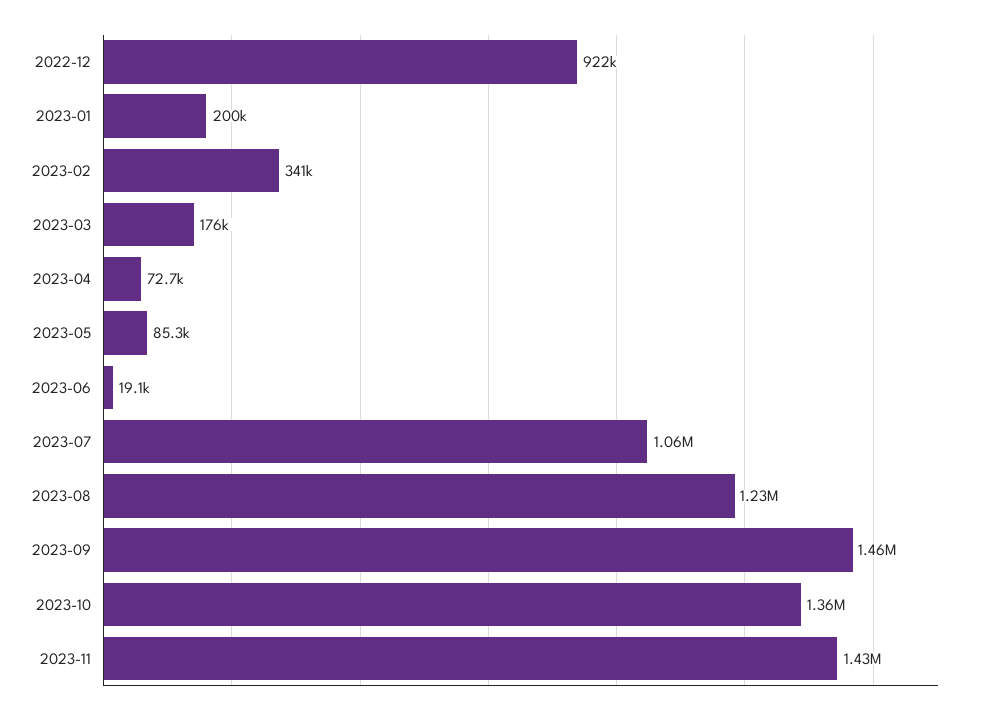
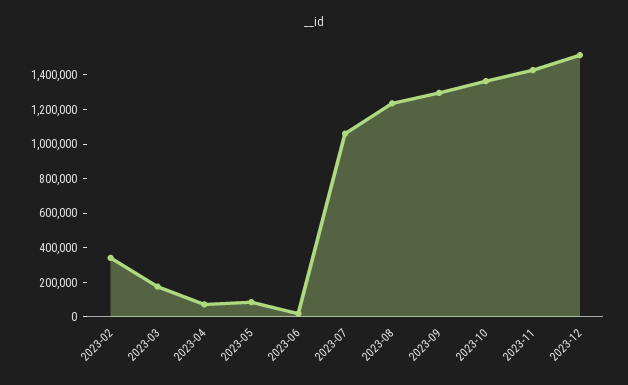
2022-12: 922000 -> none
2023-01: 200000 -> none
2023-09: 1460000 -> 1300000
2023-12: none -> 1500000

